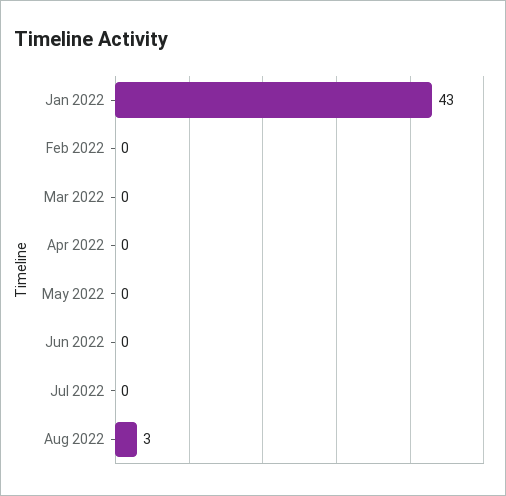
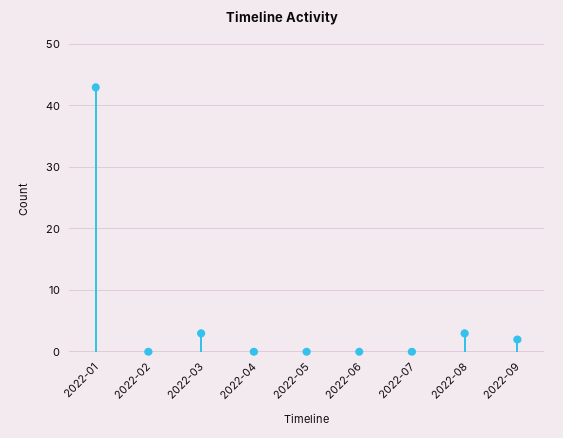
Mar 2022: 0 -> 3
2022-09: none -> 2

